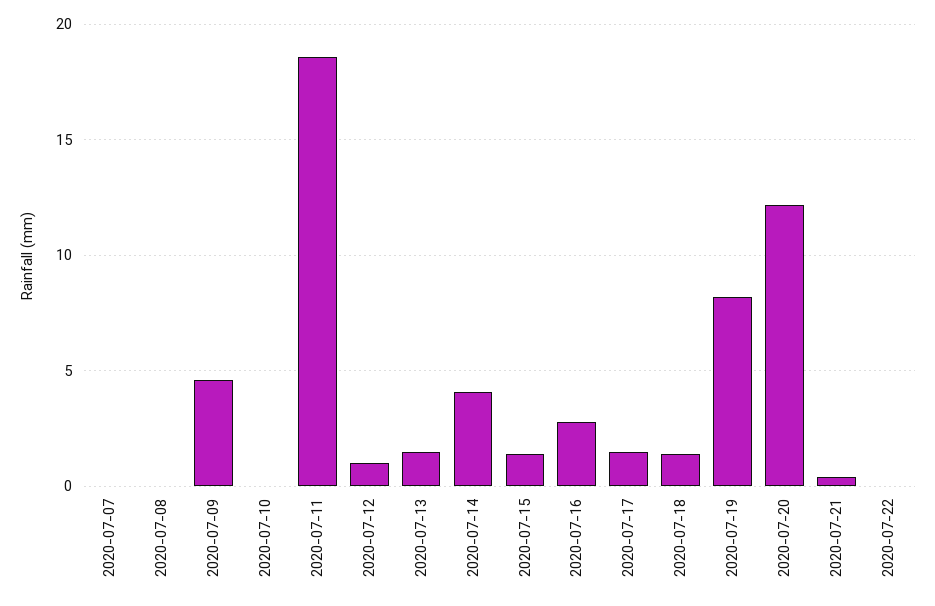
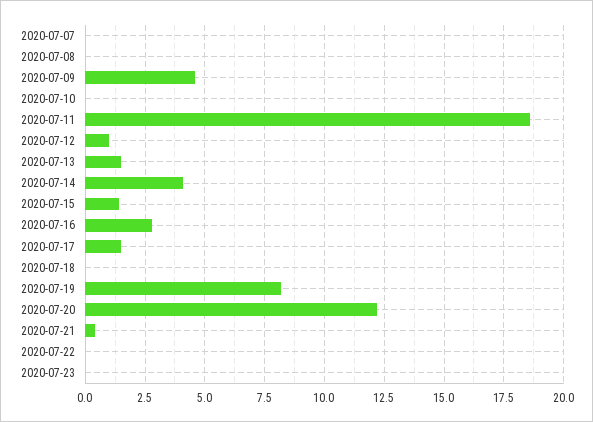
2020-07-18: 1.5 -> 0
2020-07-23: none -> 0

